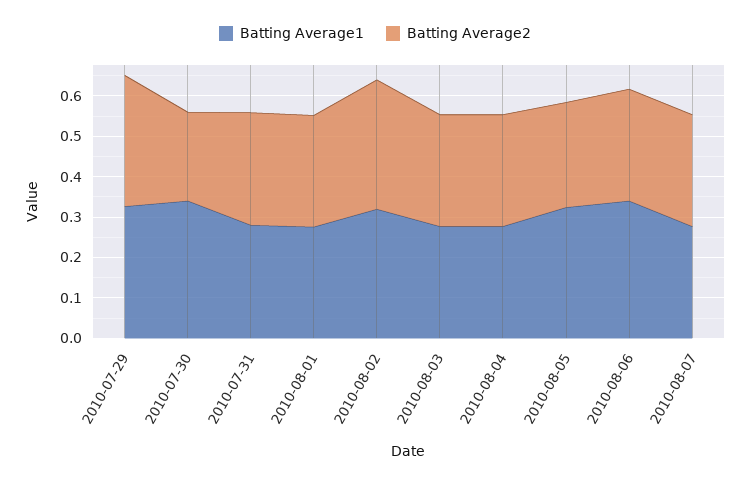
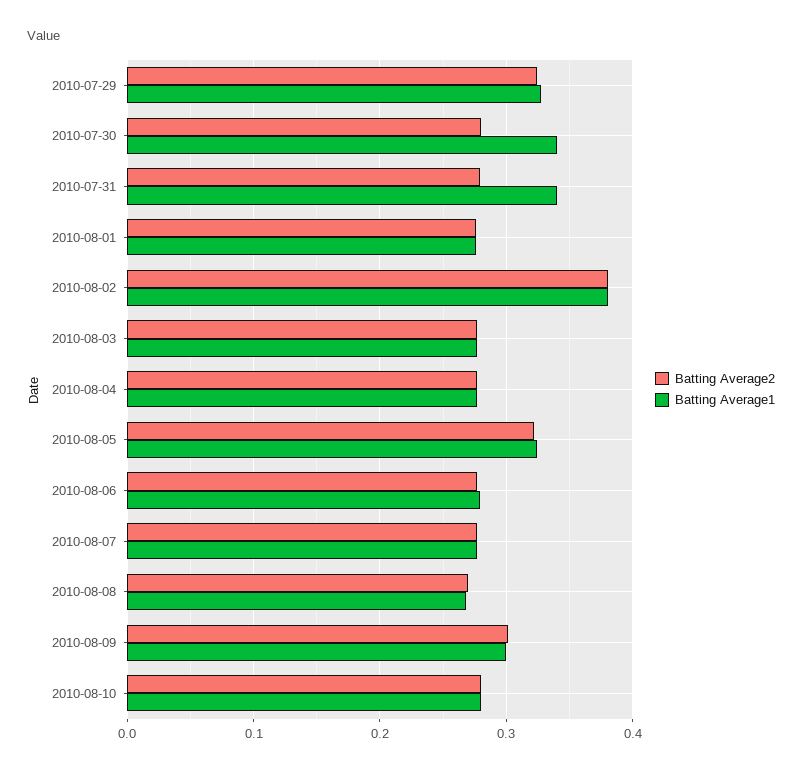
Batting Average2, 2010-07-30: 0.22 -> 0.28
Batting Average1, 2010-07-31: 0.28 -> 0.34
Batting Average1, 2010-08-02: 0.32 -> 0.38
Batting Average2, 2010-08-02: 0.32 -> 0.38
Batting Average2, 2010-08-05: 0.26 -> 0.32
Batting Average1, 2010-08-06: 0.34 -> 0.28
Batting Average2, 2010-08-08: none -> 0.27
Batting Average1, 2010-08-08: none -> 0.27
Batting Average2, 2010-08-09: none -> 0.3
Batting Average1, 2010-08-09: none -> 0.3
Batting Average2, 2010-08-10: none -> 0.28
Batting Average1, 2010-08-10: none -> 0.28

